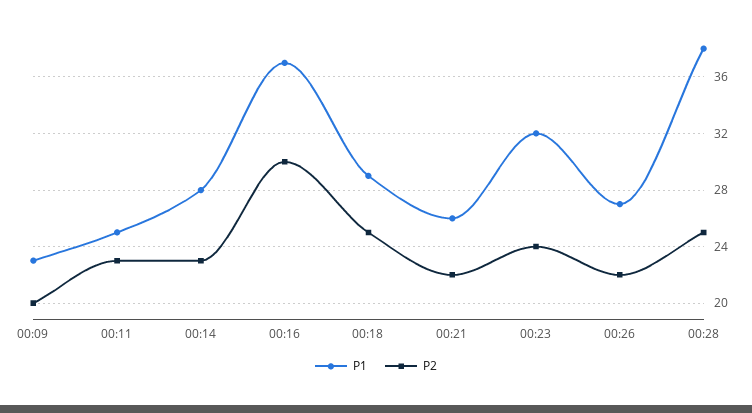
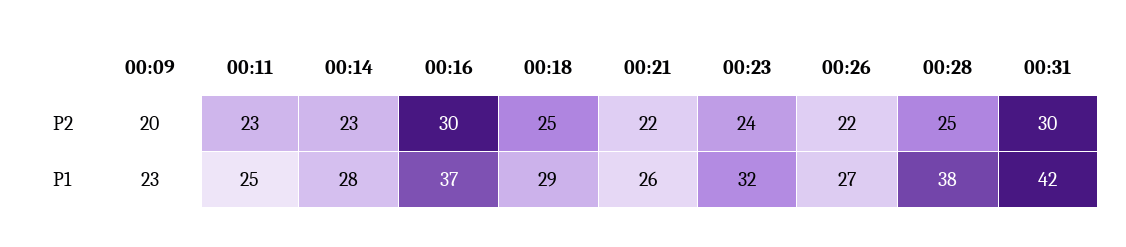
P2, 00:31: none -> 30
P1, 00:31: none -> 42

